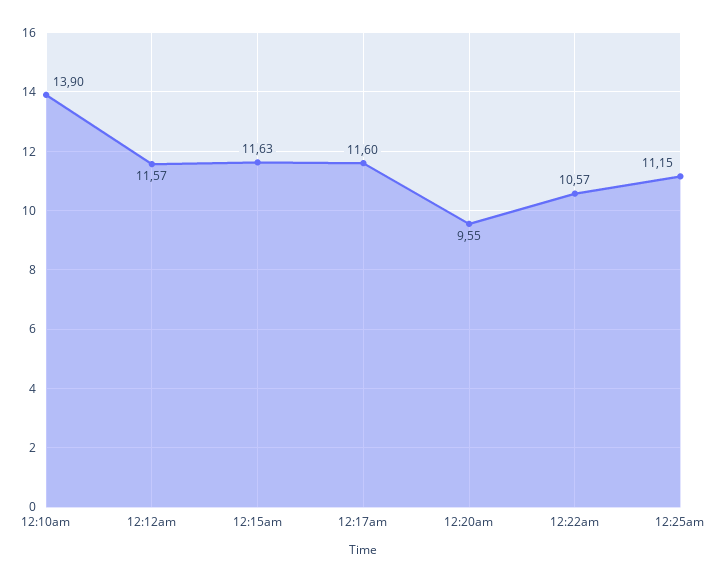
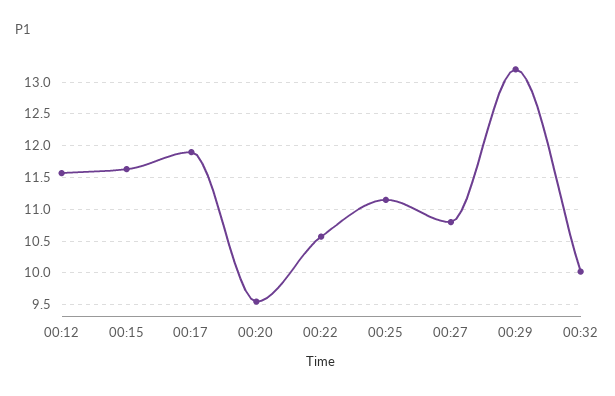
12:10am: 13.9 -> none
12:17am: 11.6 -> 11.9
00:27: none -> 10.8
00:29: none -> 13.2
00:32: none -> 10

